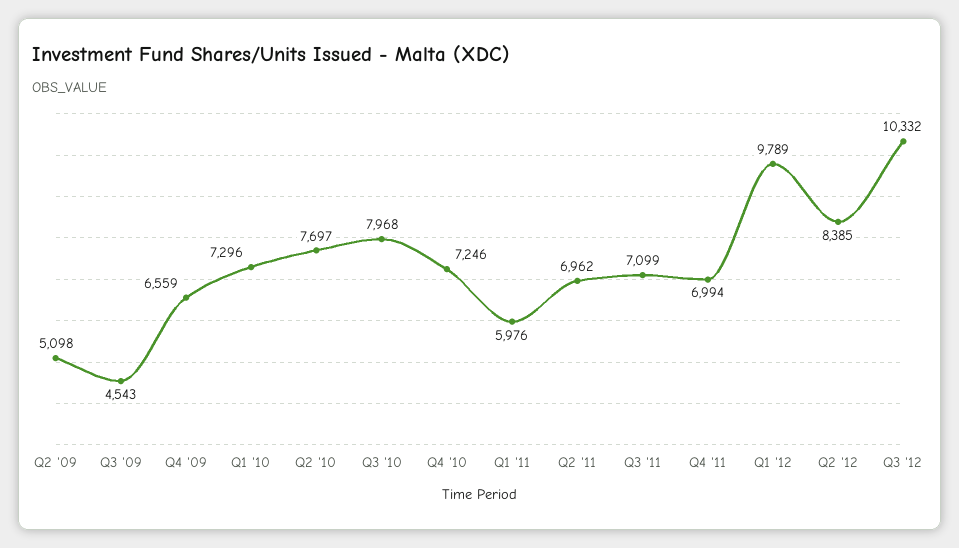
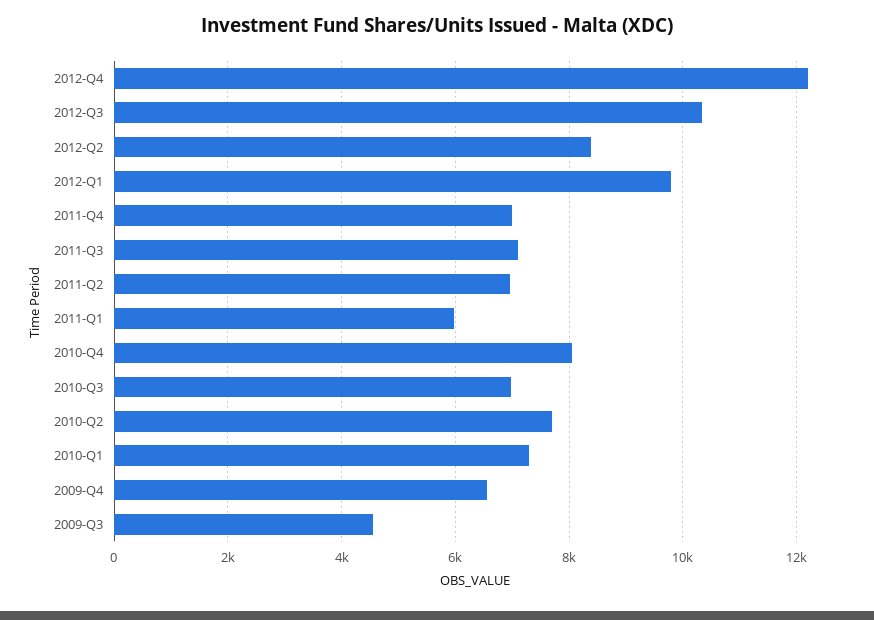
Q2 '09: 5098 -> none
Q3 '10: 7968 -> 7000
Q4 '10: 7246 -> 8000
2012-Q4: none -> 12200

